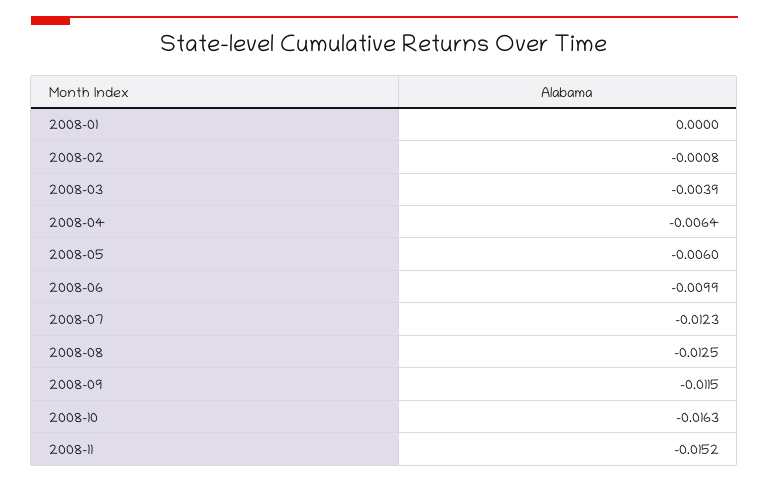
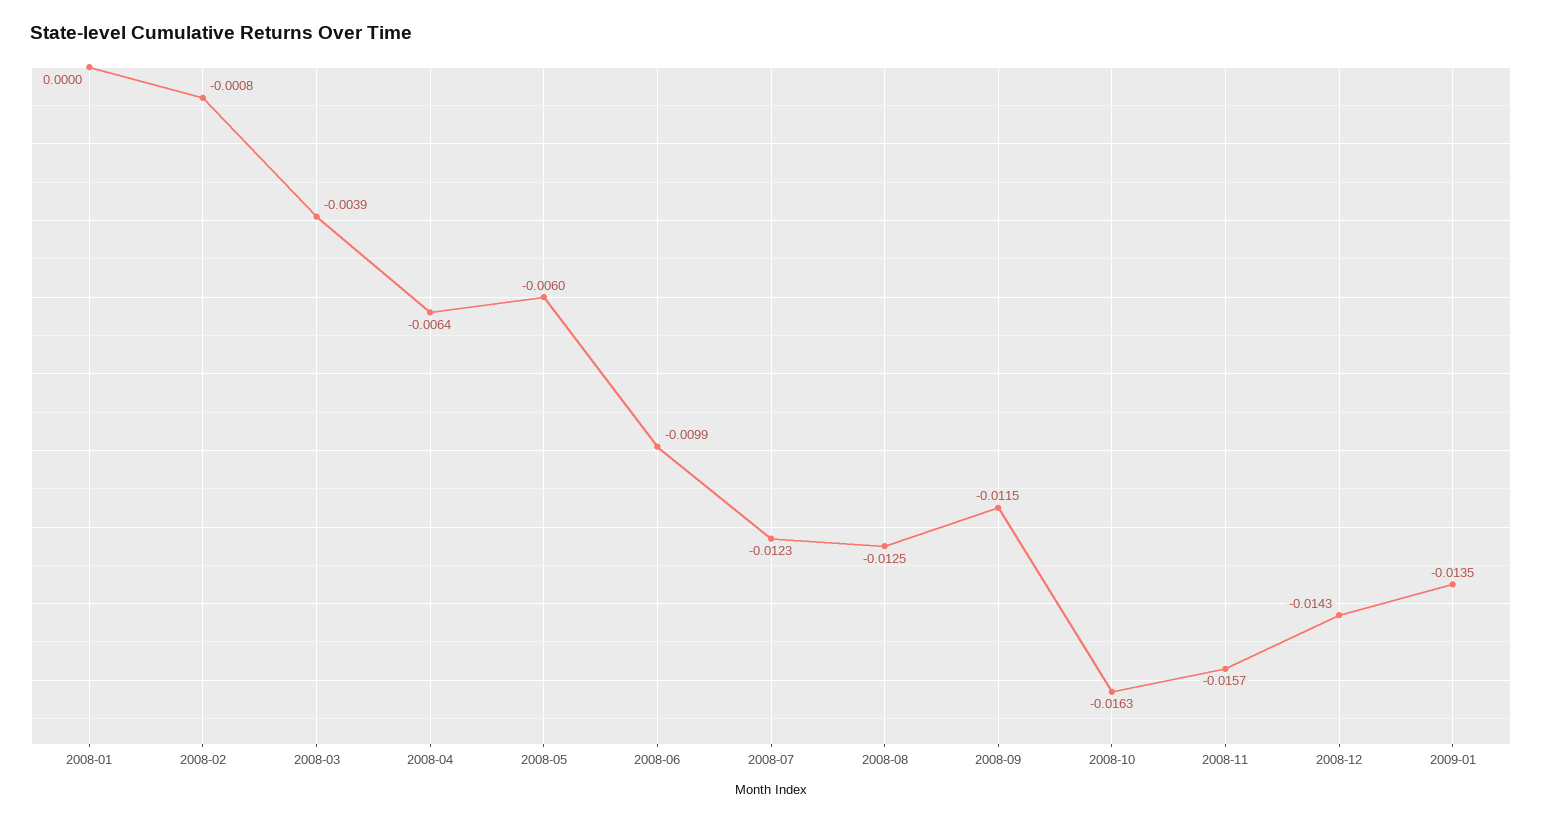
2008-11: -0.0152 -> -0.0157
2008-12: none -> -0.0143
2009-01: none -> -0.0135

